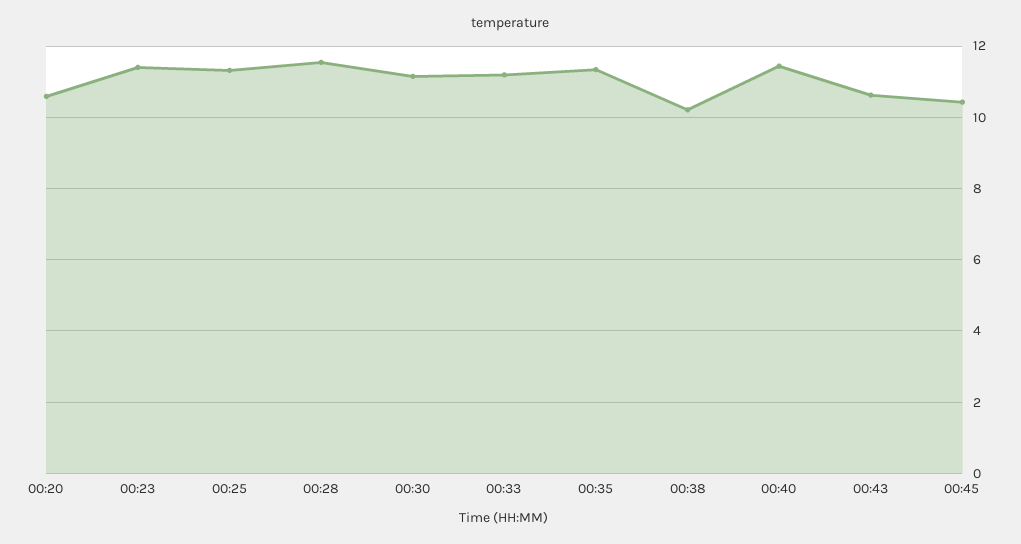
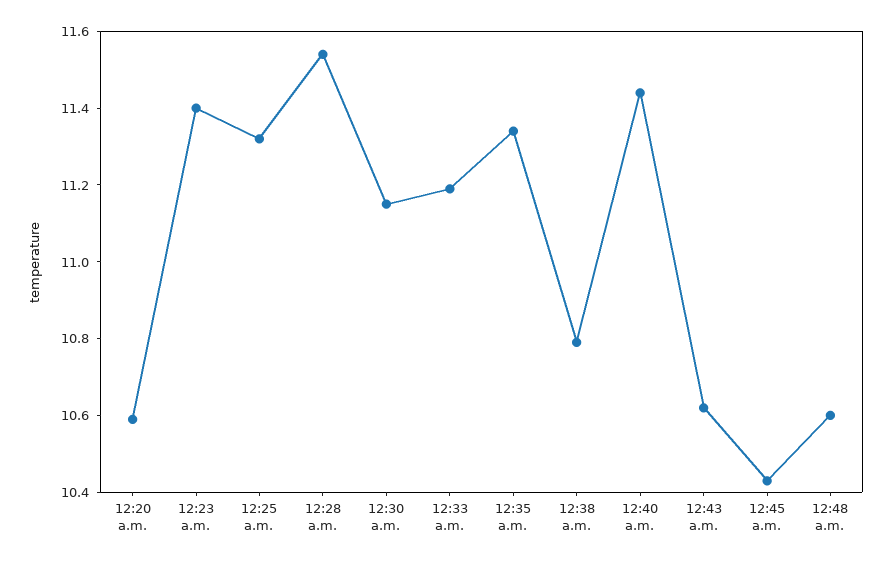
00:38: 10.2 -> 10.8
12:48 a.m.: none -> 10.6

